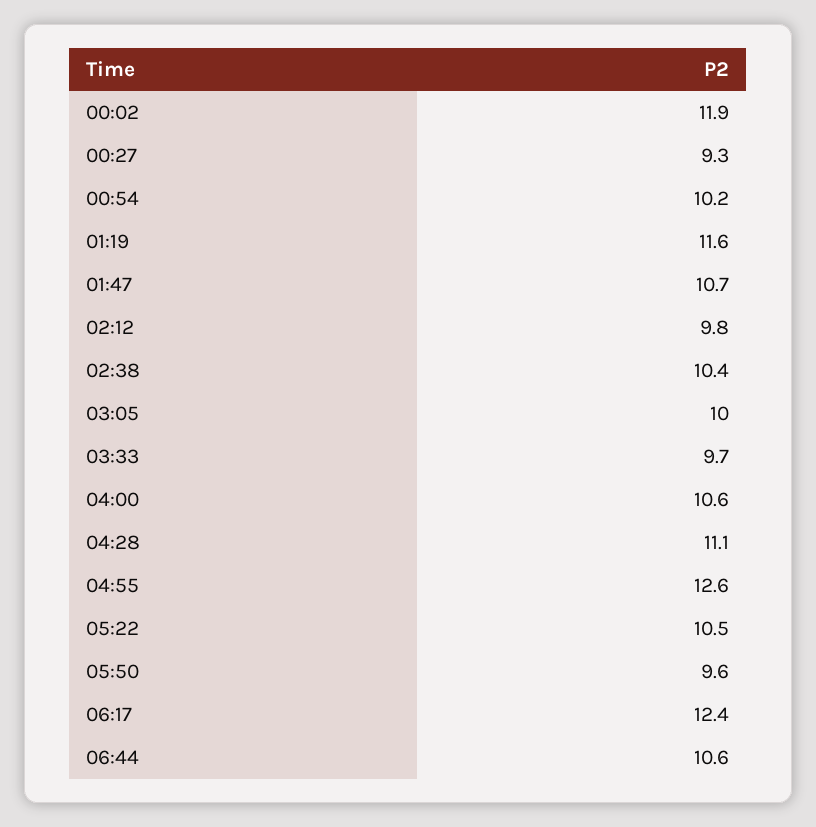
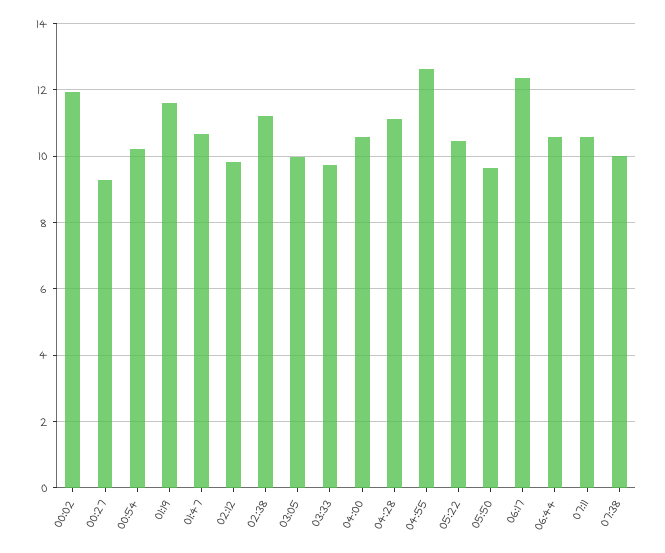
02:38: 10.4 -> 11.2
07:11: none -> 10.6
07:38: none -> 10

